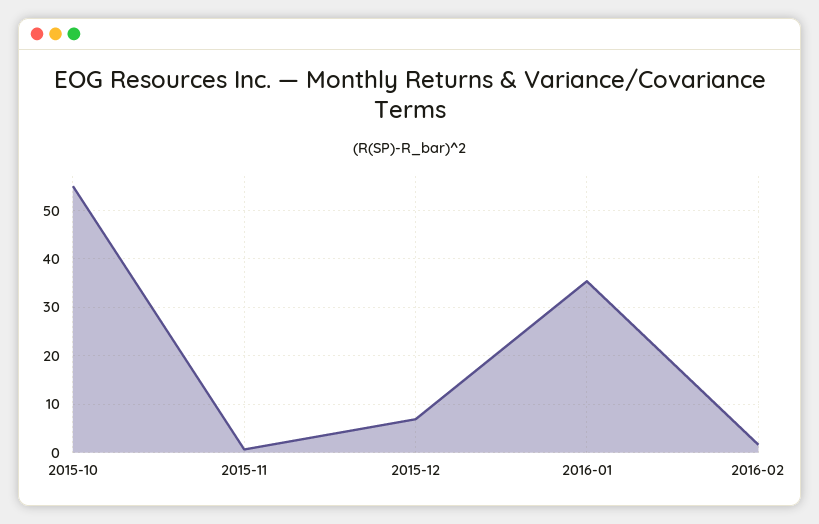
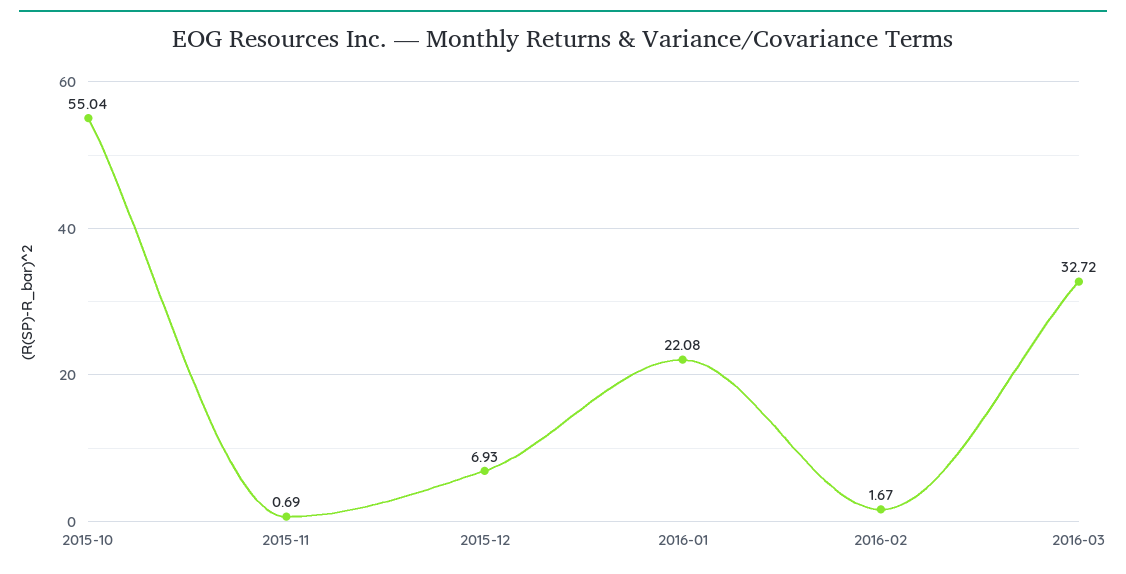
2016-01: 36 -> 22.08
2016-03: none -> 32.72

